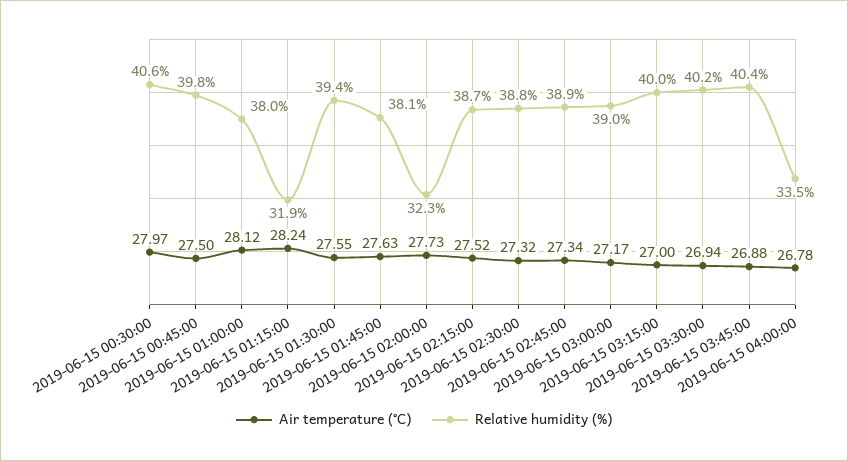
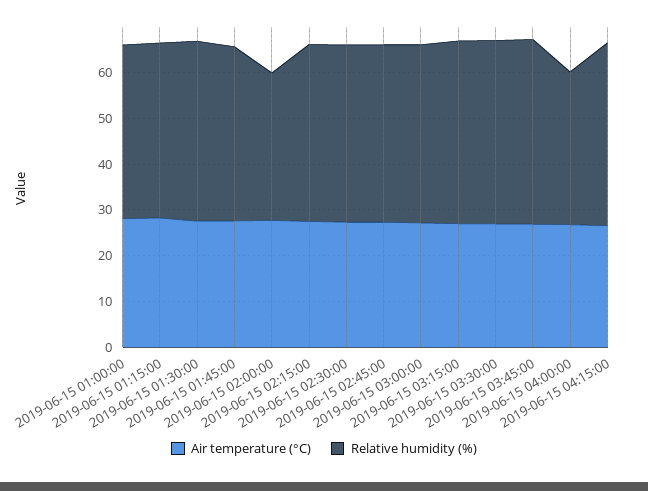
Air temperature (°C), 2019-06-15 00:30:00: 27.97 -> none
Relative humidity (%), 2019-06-15 00:30:00: 40.6 -> none
Air temperature (°C), 2019-06-15 00:45:00: 27.5 -> none
Relative humidity (%), 2019-06-15 00:45:00: 39.8 -> none
Relative humidity (%), 2019-06-15 01:15:00: 31.9 -> 38
Air temperature (°C), 2019-06-15 04:15:00: none -> 26
Relative humidity (%), 2019-06-15 04:15:00: none -> 40

